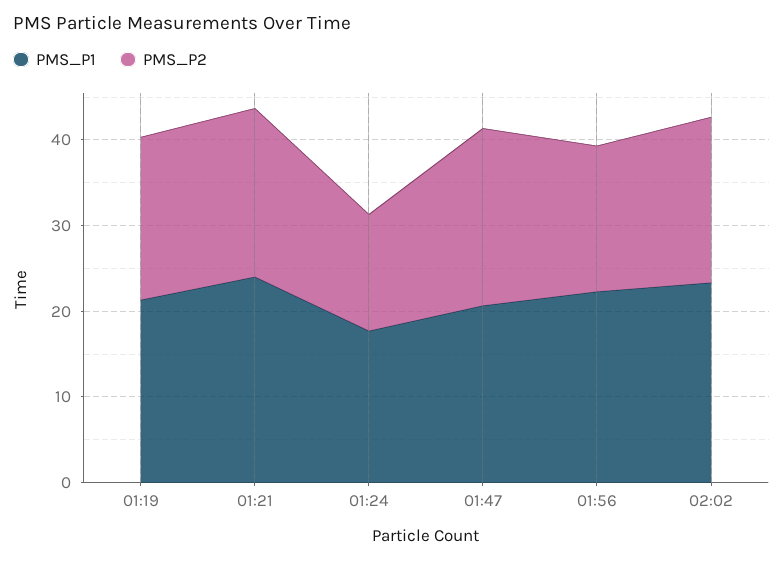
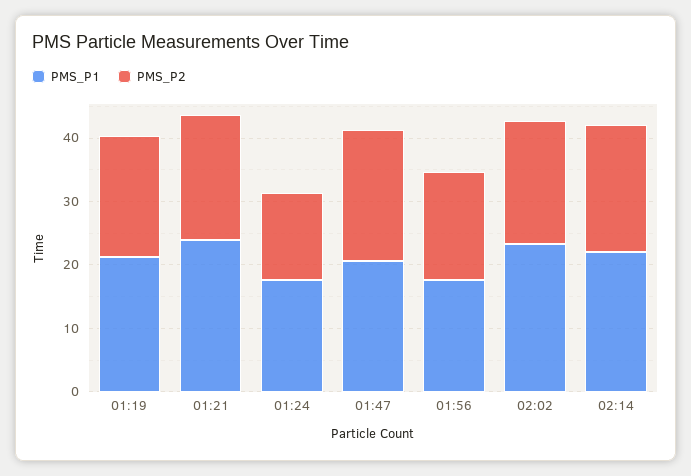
PMS_P1, 01:56: 22 -> 18
PMS_P1, 02:14: none -> 22
PMS_P2, 02:14: none -> 20

